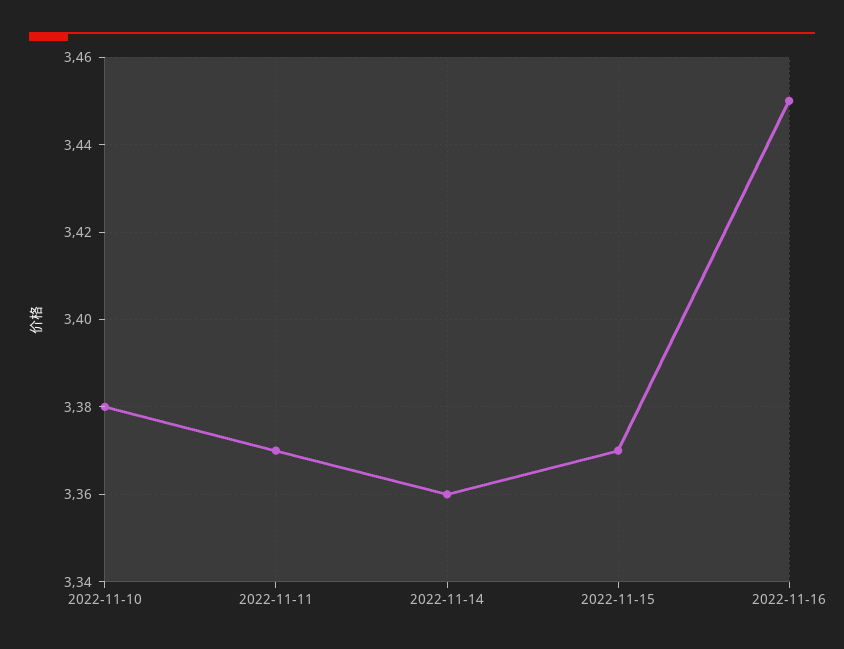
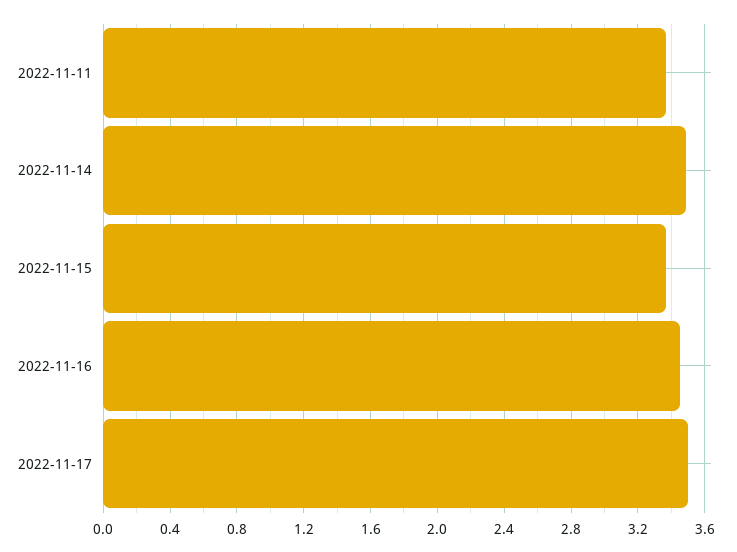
2022-11-10: 3.38 -> none
2022-11-14: 3.36 -> 3.5
2022-11-17: none -> 3.5

